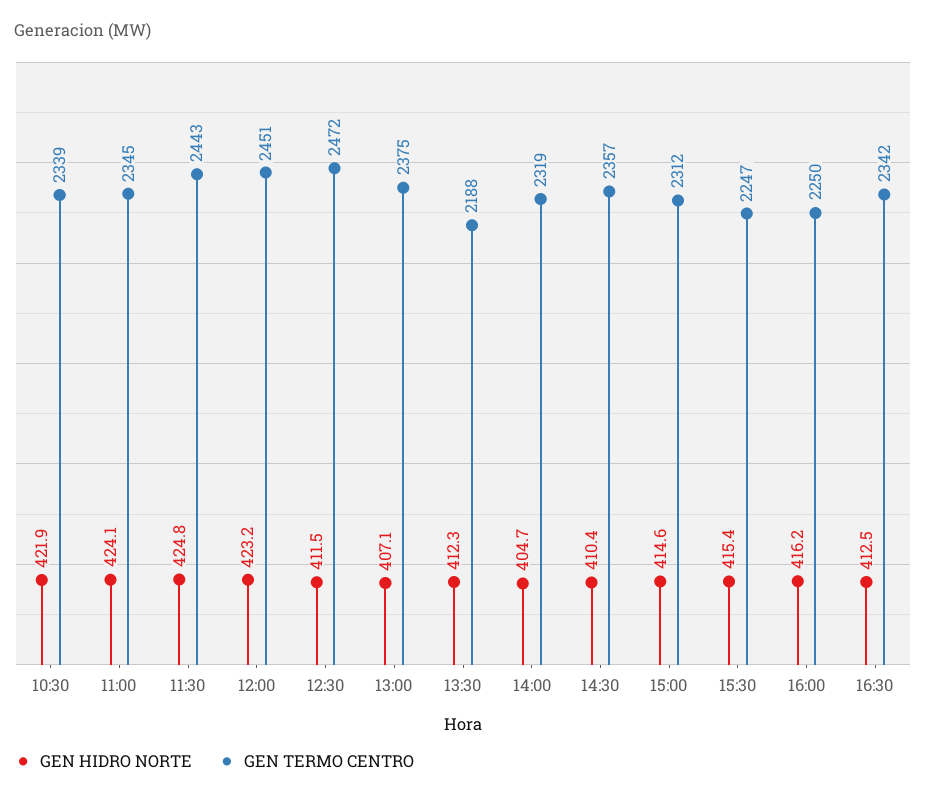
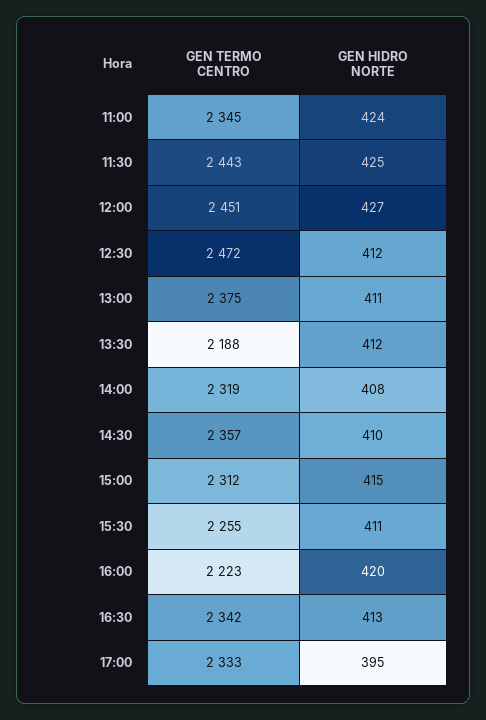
GEN HIDRO NORTE, 10:30: 421.9 -> none
GEN TERMO CENTRO, 10:30: 2339 -> none
GEN HIDRO NORTE, 12:00: 423.2 -> 427
GEN HIDRO NORTE, 13:00: 407.1 -> 411
GEN HIDRO NORTE, 14:00: 404.7 -> 408
GEN HIDRO NORTE, 15:30: 415.4 -> 411
GEN TERMO CENTRO, 15:30: 2247 -> 2255
GEN HIDRO NORTE, 16:00: 416.2 -> 420
GEN TERMO CENTRO, 16:00: 2250 -> 2223
GEN TERMO CENTRO, 17:00: none -> 2333
GEN HIDRO NORTE, 17:00: none -> 395

